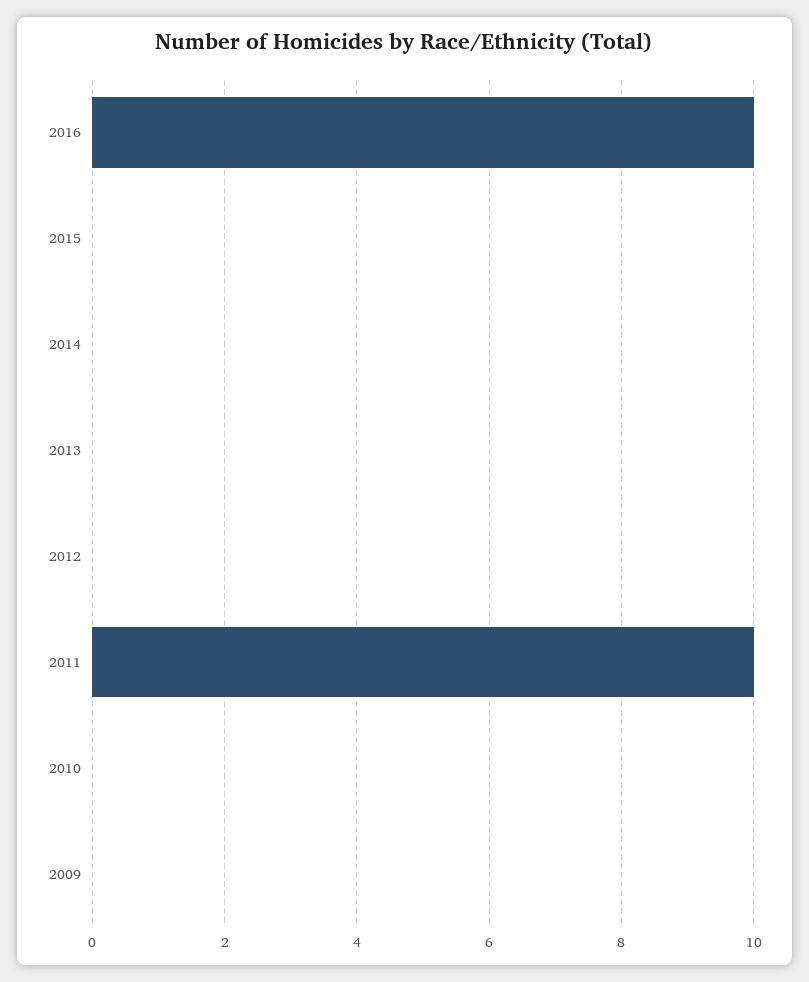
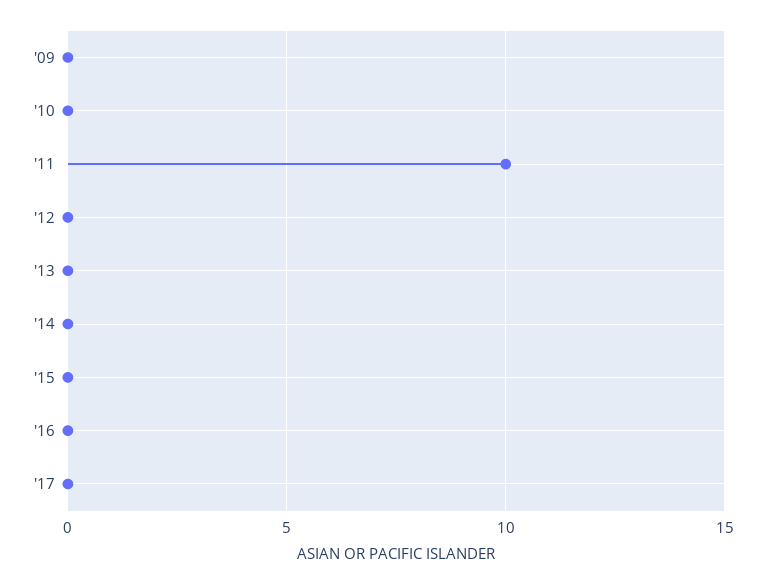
2016: 10 -> 0
'17: none -> 0

